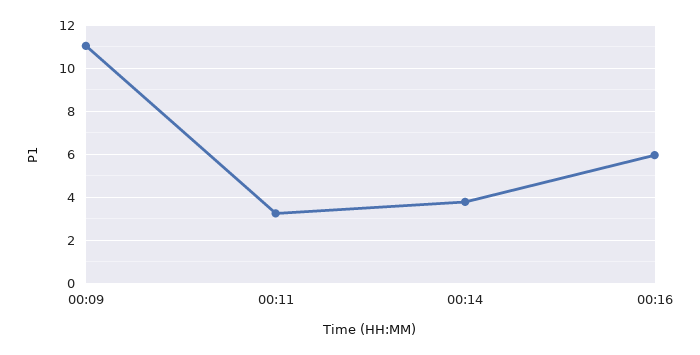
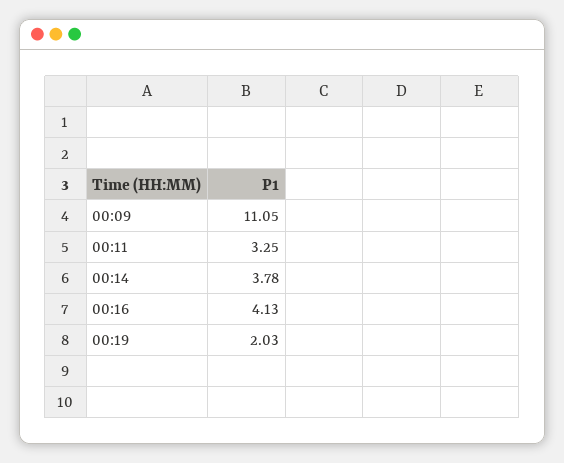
00:16: 6 -> 4.13
00:19: none -> 2.03

